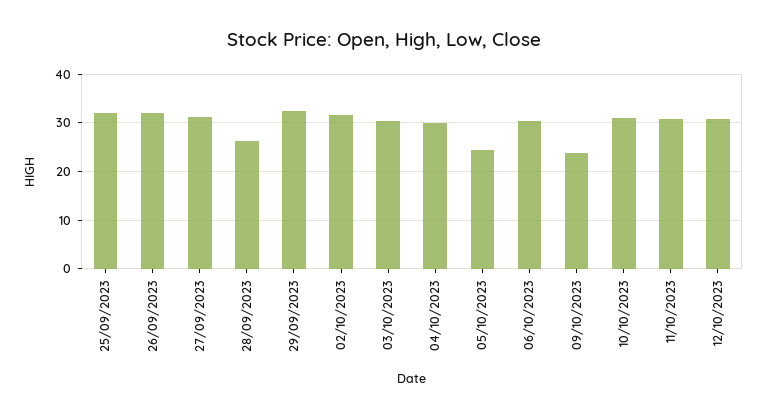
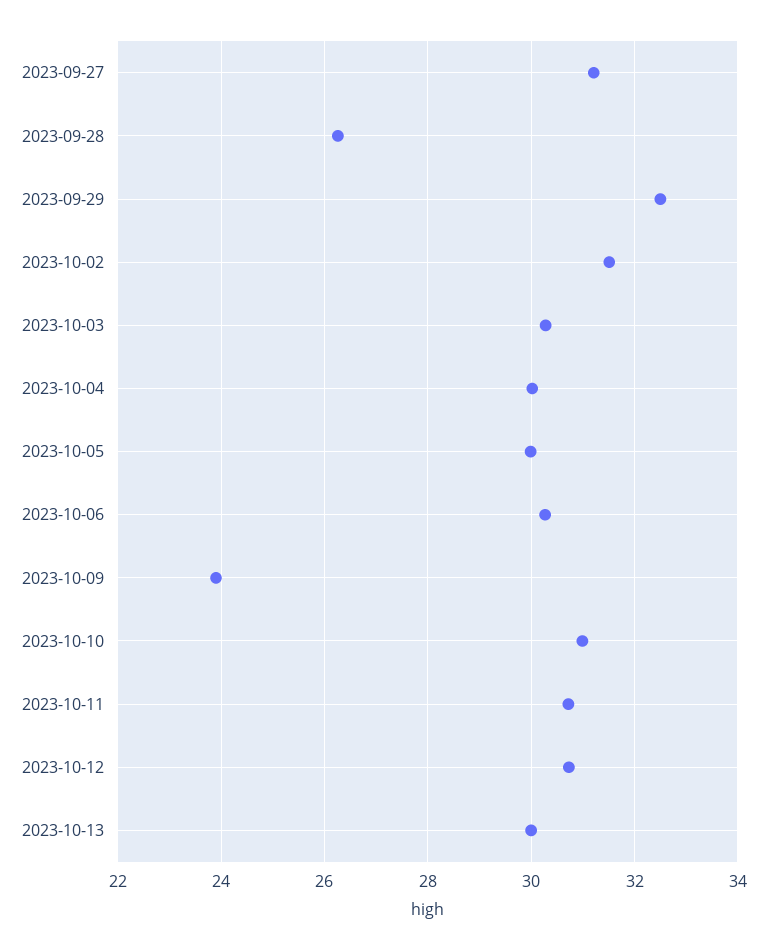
25/09/2023: 32 -> none
26/09/2023: 32 -> none
05/10/2023: 24 -> 30
2023-10-13: none -> 30

